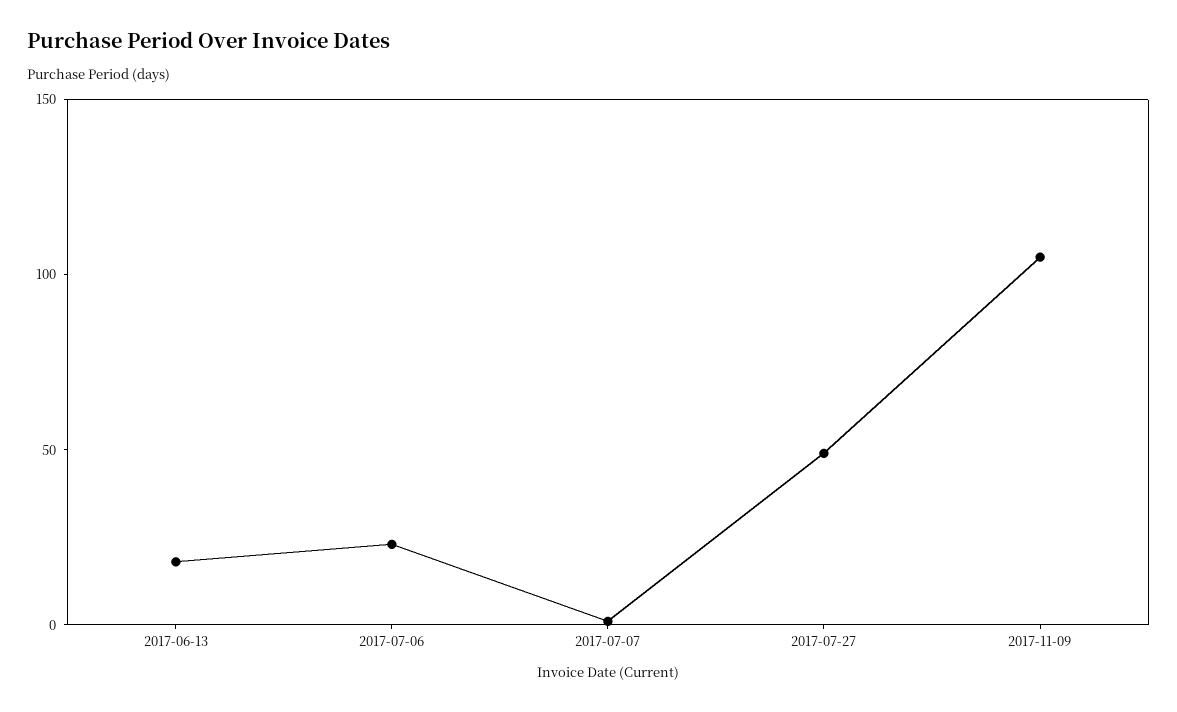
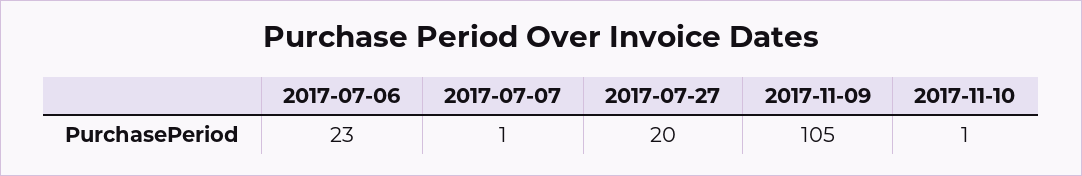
2017-06-13: 20 -> none
2017-07-27: 50 -> 20
2017-11-10: none -> 1

